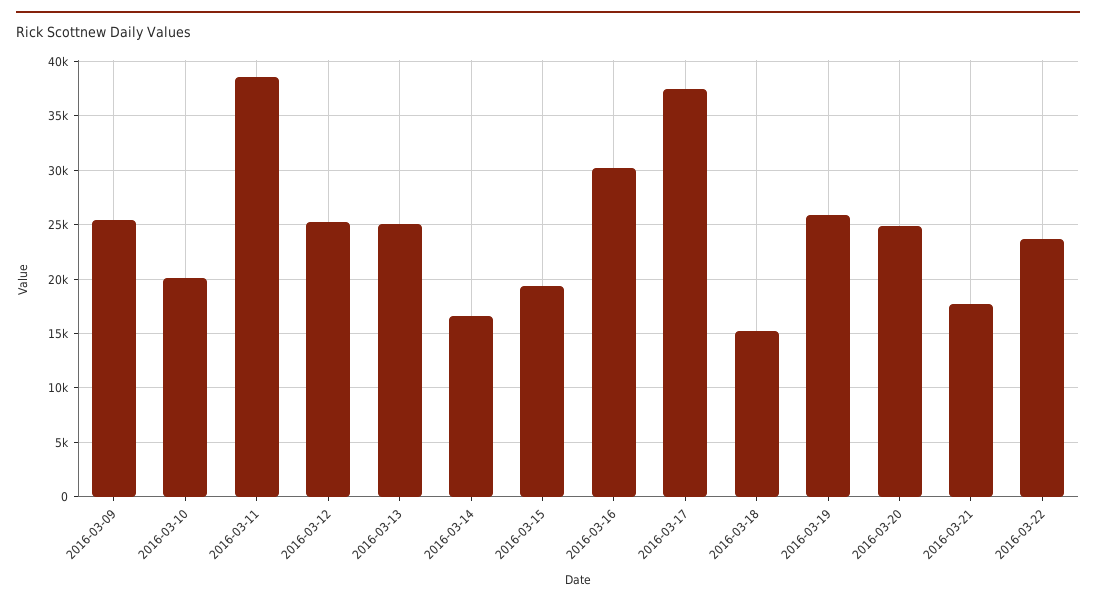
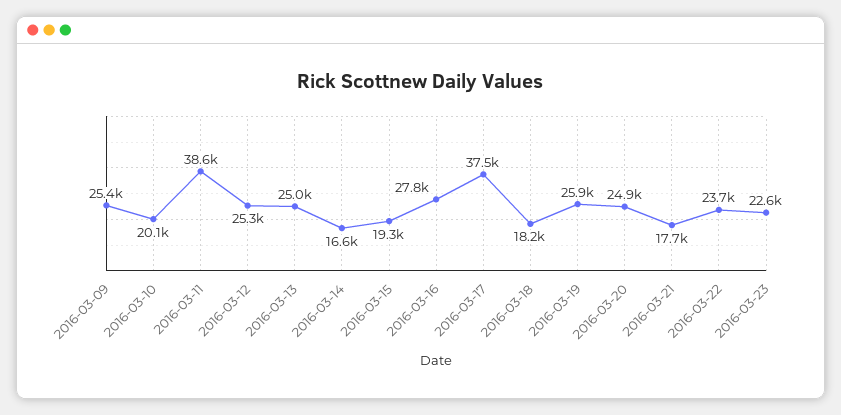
2016-03-16: 30000 -> 27800
2016-03-18: 15000 -> 18200
2016-03-23: none -> 22600

